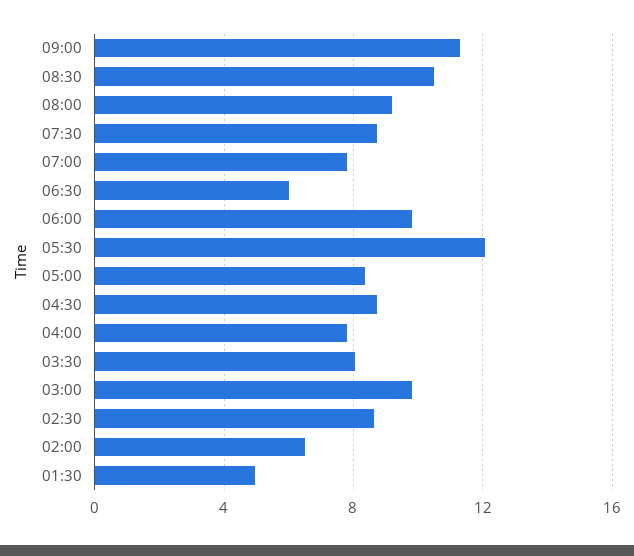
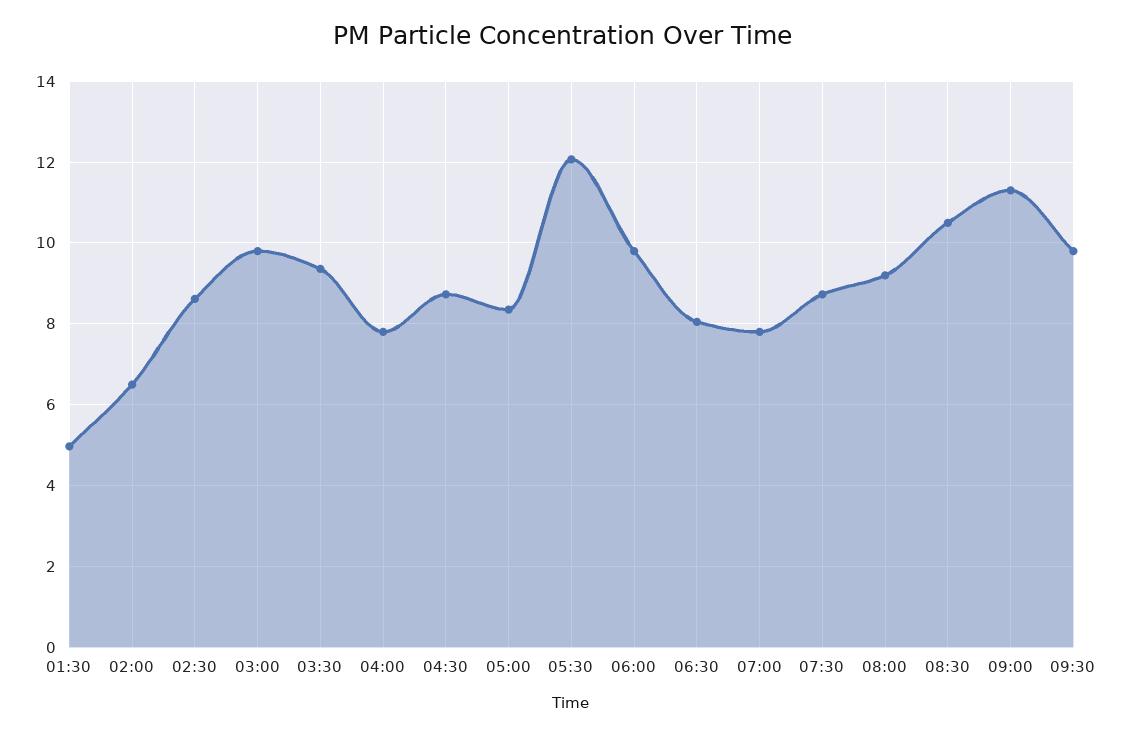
06:30: 6 -> 8
03:30: 8 -> 9.4
09:30: none -> 9.8

